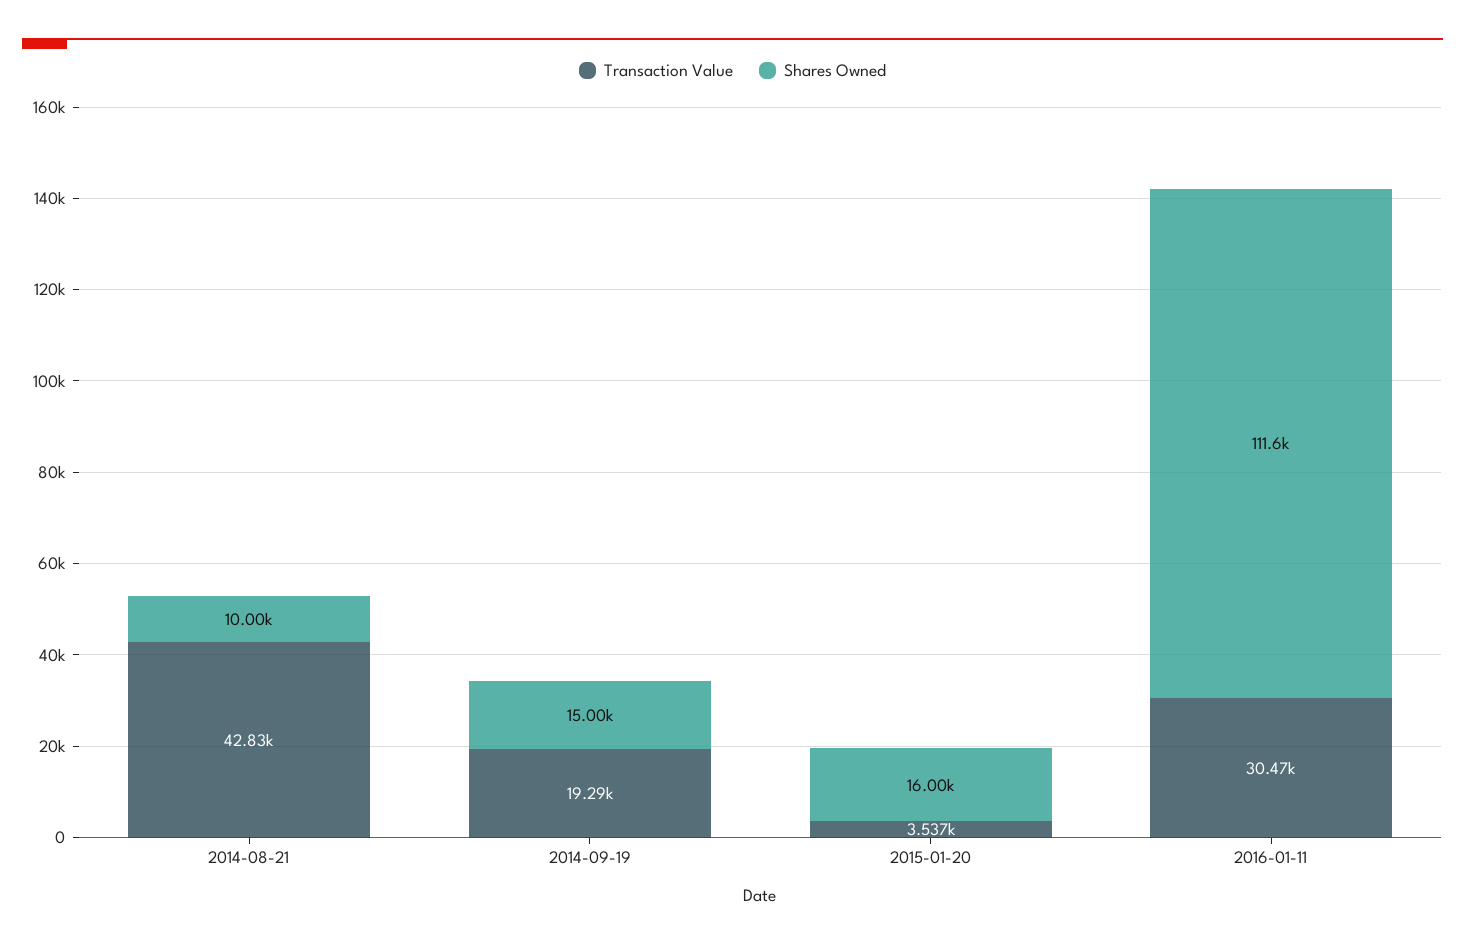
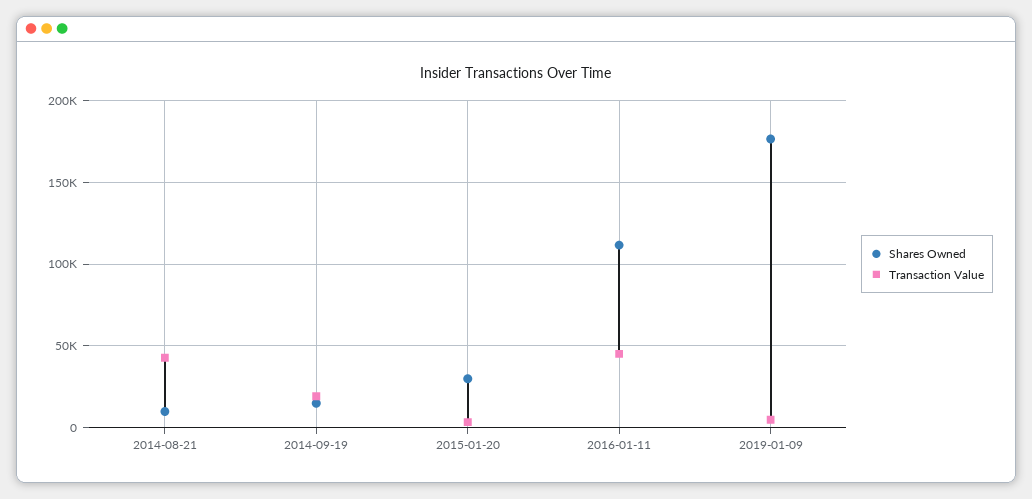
Shares Owned, 2015-01-20: 16000 -> 30000
Transaction Value, 2016-01-11: 30470 -> 45000
Shares Owned, 2019-01-09: none -> 175000
Transaction Value, 2019-01-09: none -> 5000

